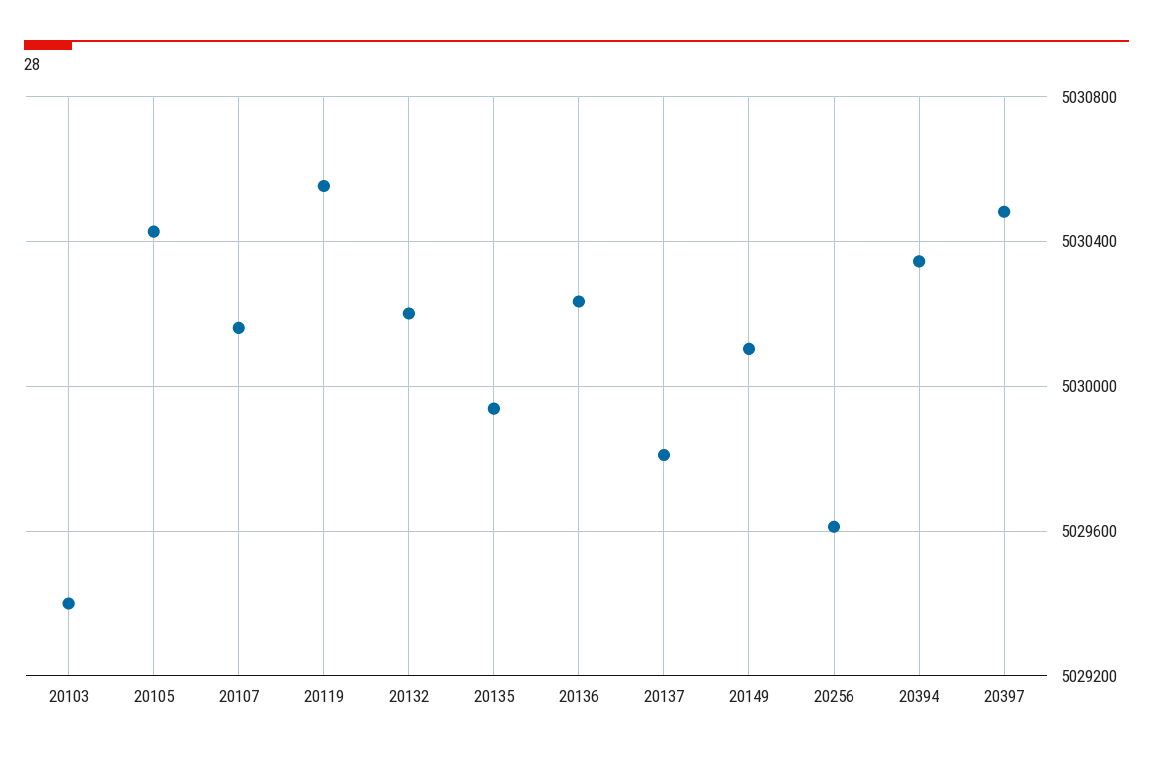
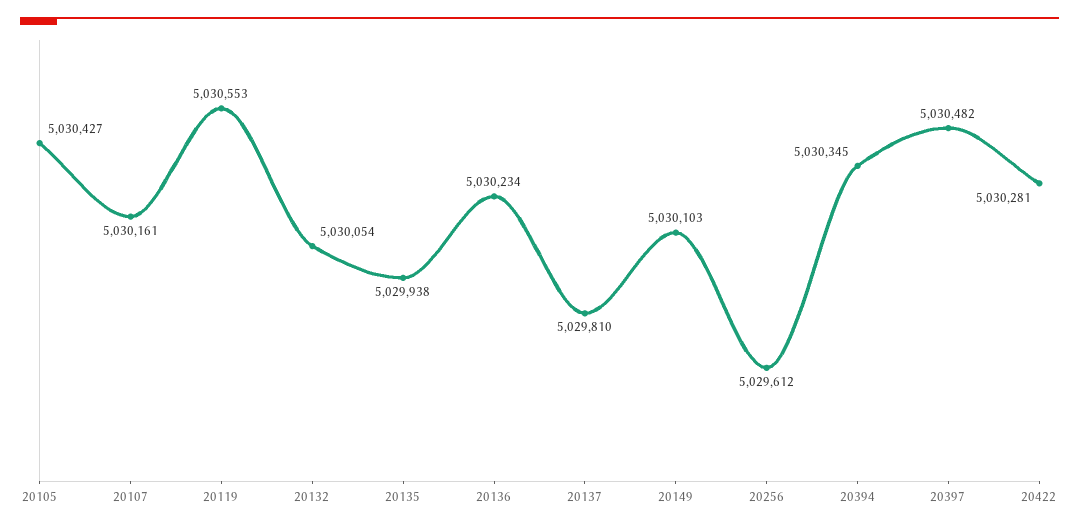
20103: 5029400 -> none
20132: 5030200 -> 5030054
20422: none -> 5030281

